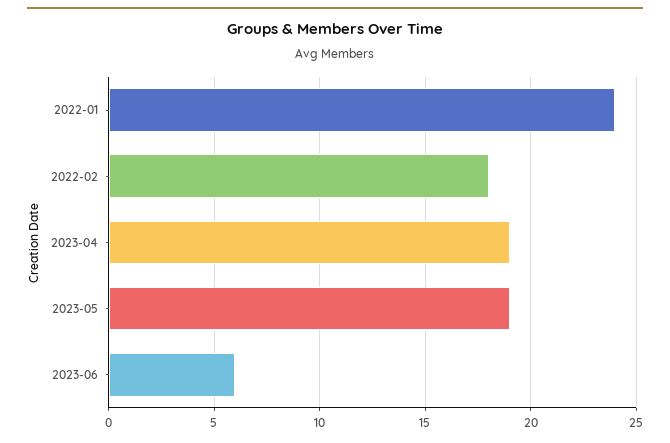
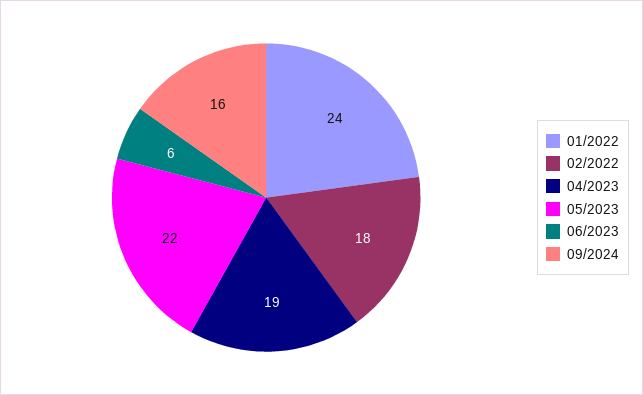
2023-05: 19 -> 22
09/2024: none -> 16

